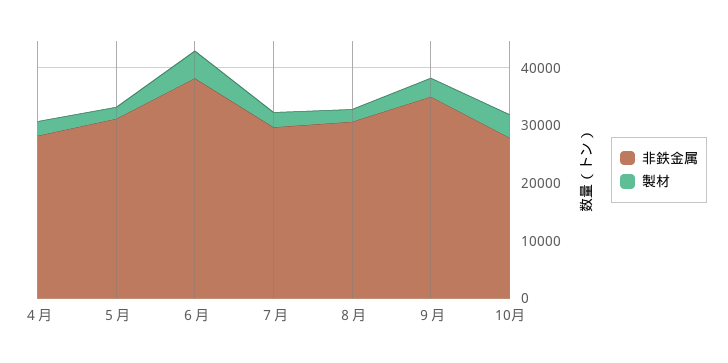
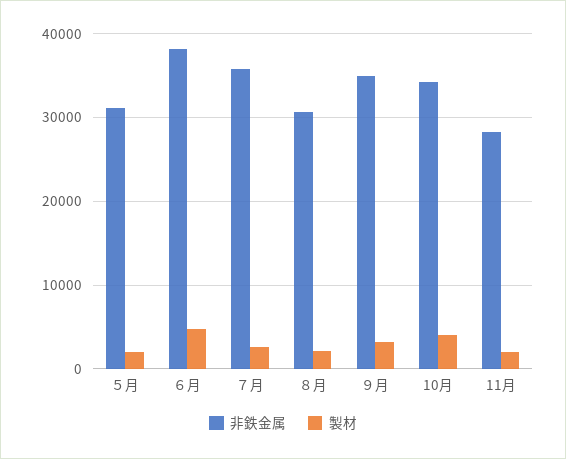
非鉄金属, ４月: 28000 -> none
製材, ４月: 2000 -> none
非鉄金属, ７月: 30000 -> 36000
非鉄金属, 10月: 28000 -> 34000
非鉄金属, 11月: none -> 28000
製材, 11月: none -> 2000

